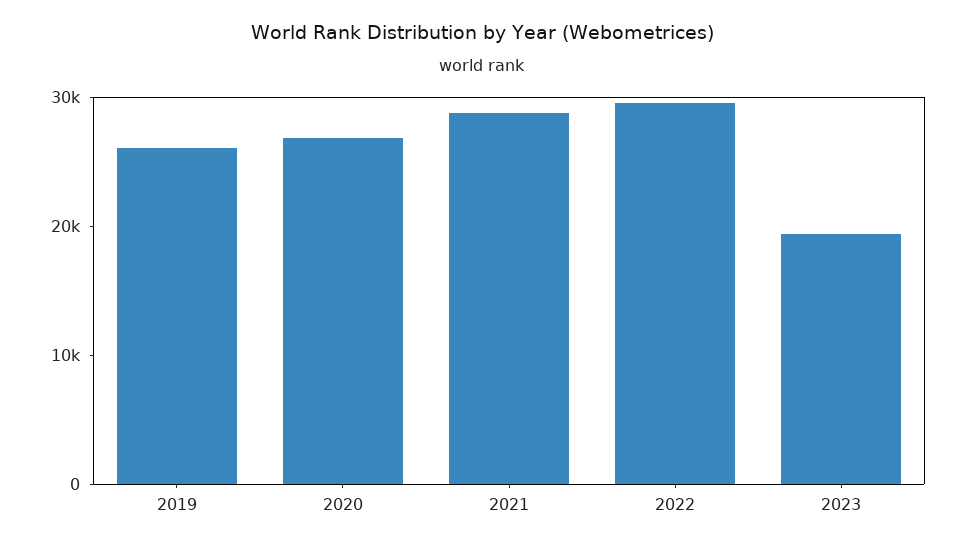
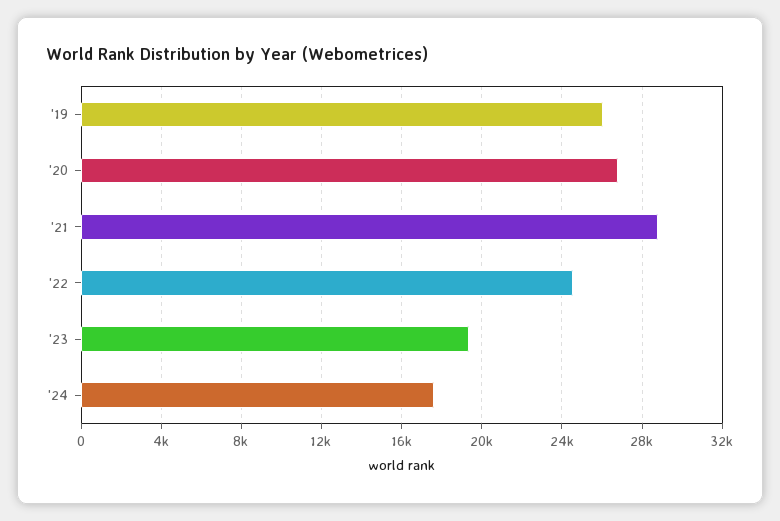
2022: 30000 -> 24500
'24: none -> 17500

